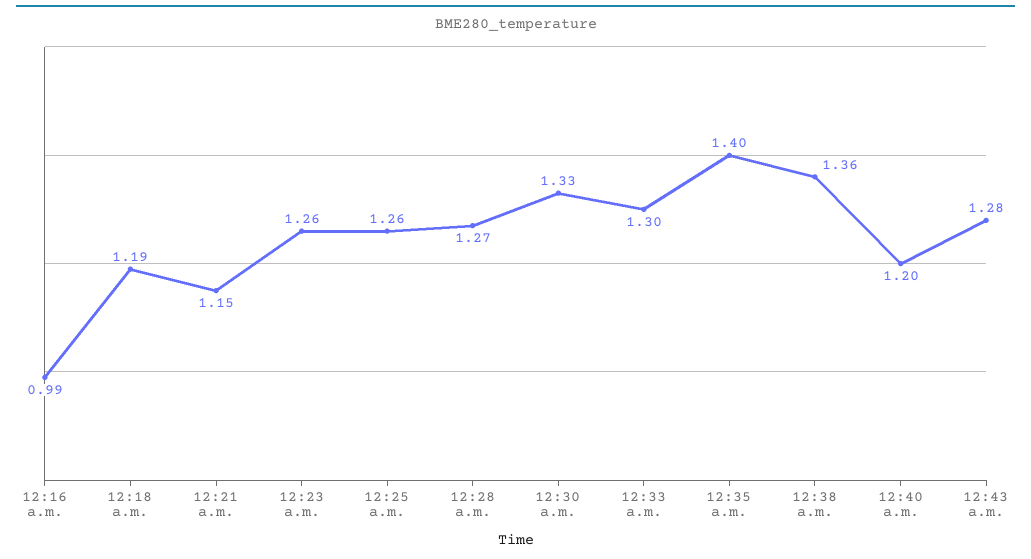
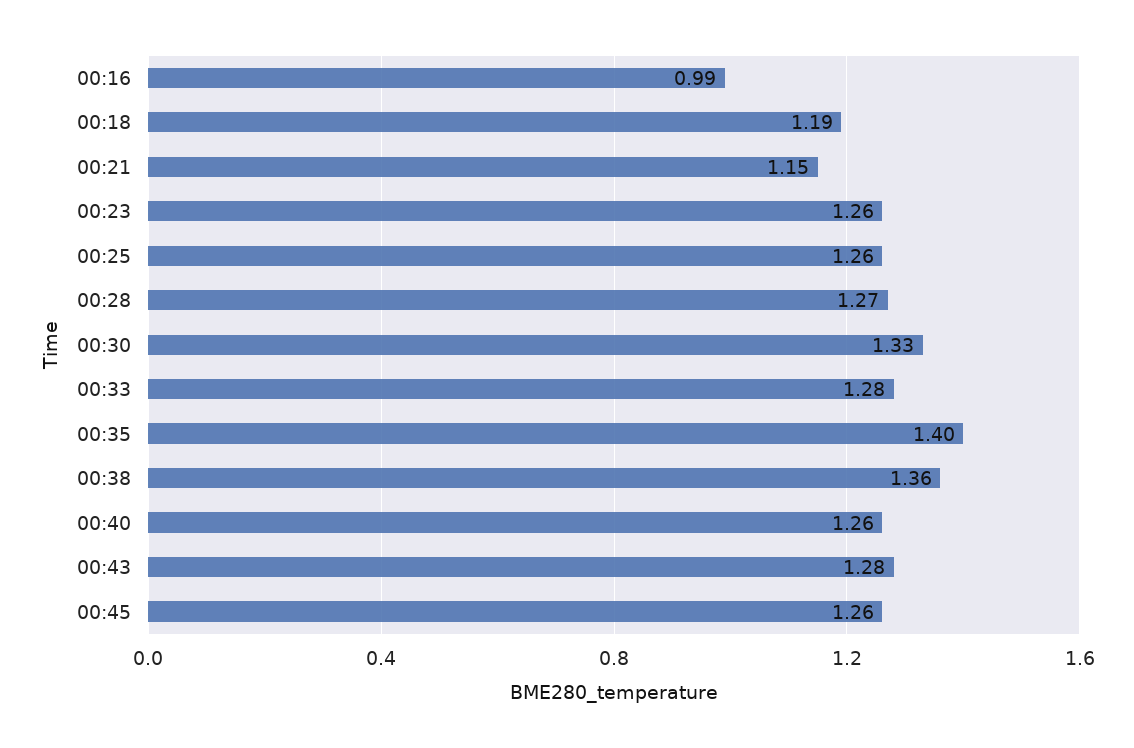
12:33 a.m.: 1.3 -> 1.28
12:40 a.m.: 1.2 -> 1.26
00:45: none -> 1.26

